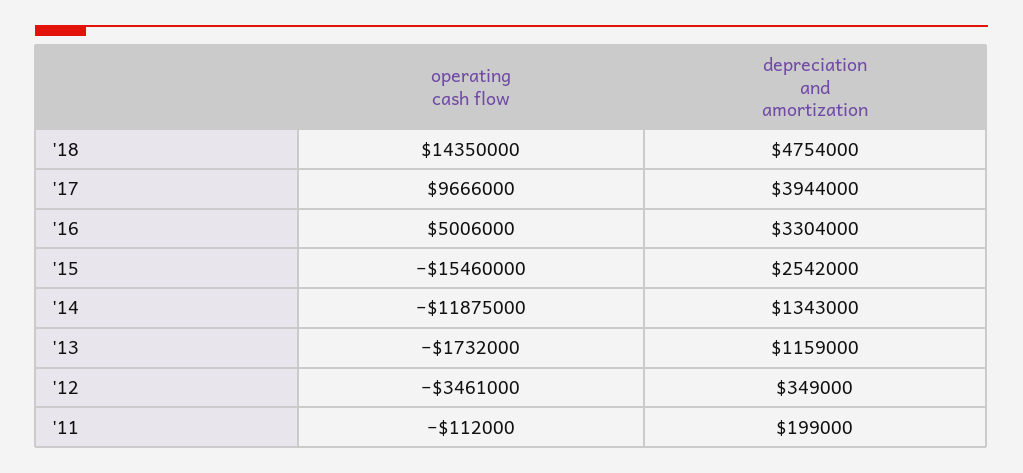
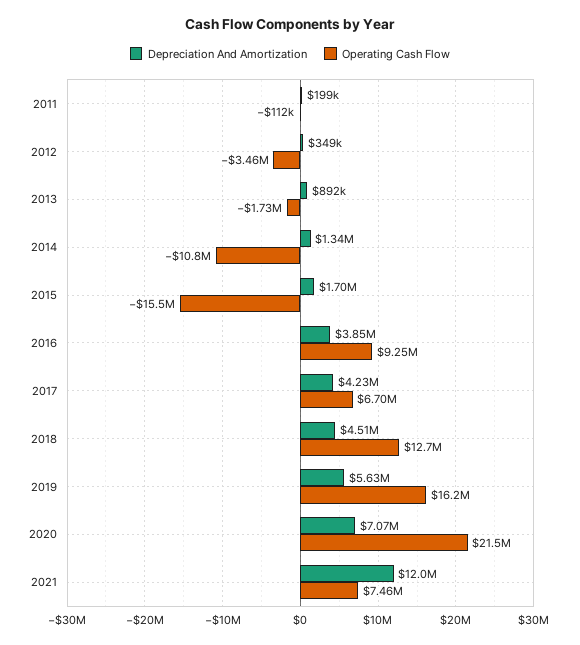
operating cash flow, '18: 14350000 -> 12700000
depreciation and amortization, '18: 4754000 -> 4510000
operating cash flow, '17: 9666000 -> 6700000
depreciation and amortization, '17: 3944000 -> 4230000
operating cash flow, '16: 5006000 -> 9250000
depreciation and amortization, '16: 3304000 -> 3850000
depreciation and amortization, '15: 2542000 -> 1700000
operating cash flow, '14: -11875000 -> -10800000
depreciation and amortization, '13: 1159000 -> 892000
depreciation and amortization, 2019: none -> 5630000
operating cash flow, 2019: none -> 16200000
depreciation and amortization, 2020: none -> 7070000
operating cash flow, 2020: none -> 21500000
depreciation and amortization, 2021: none -> 12000000
operating cash flow, 2021: none -> 7460000

